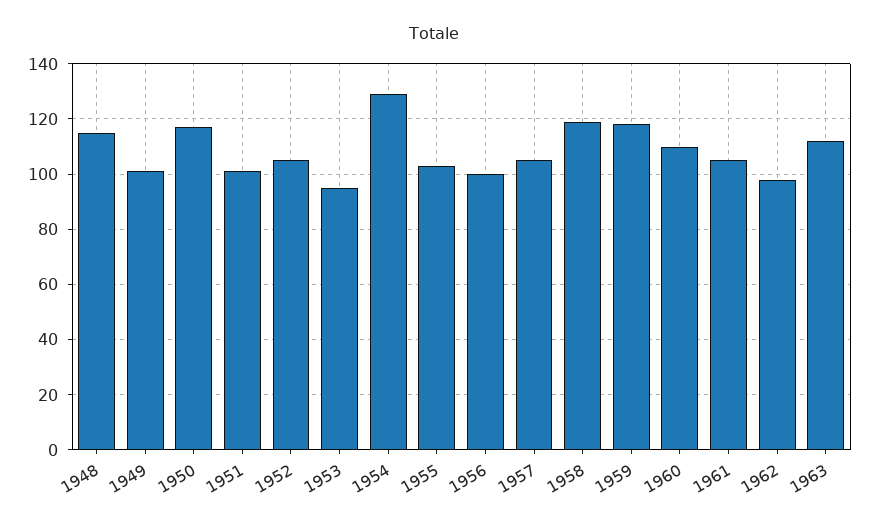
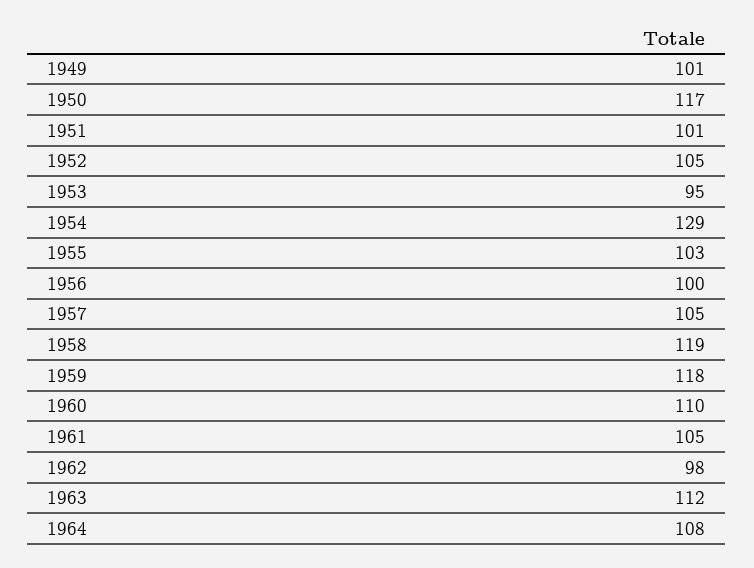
1948: 115 -> none
1964: none -> 108

